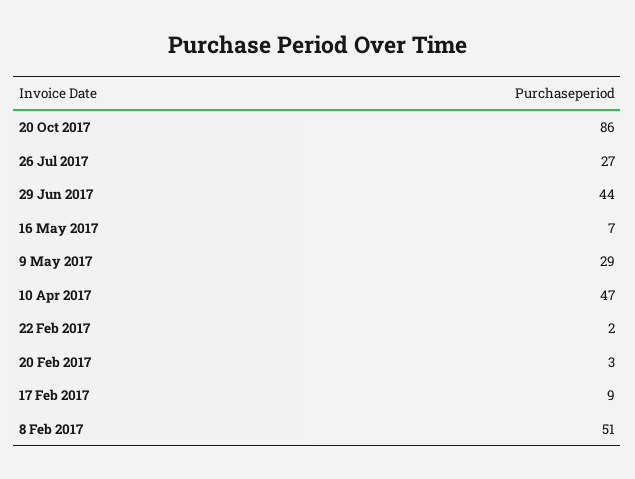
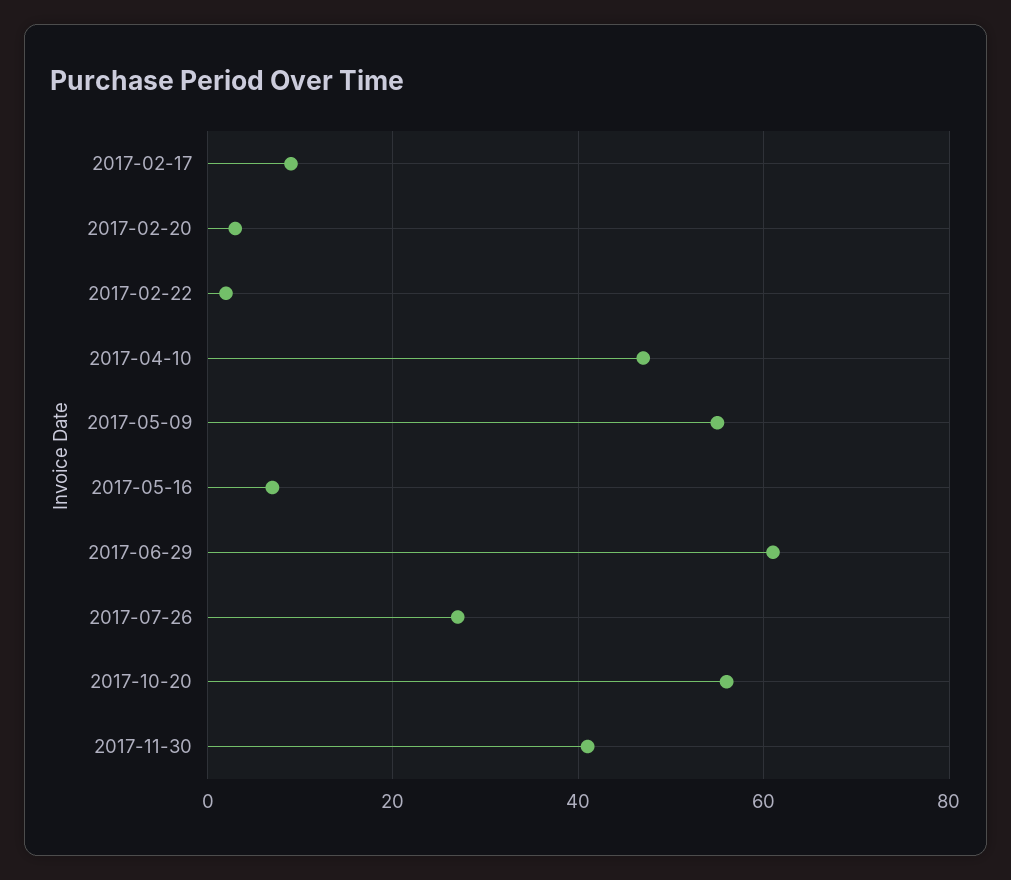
20 Oct 2017: 86 -> 55
29 Jun 2017: 44 -> 60
9 May 2017: 29 -> 55
8 Feb 2017: 51 -> none
2017-11-30: none -> 40

